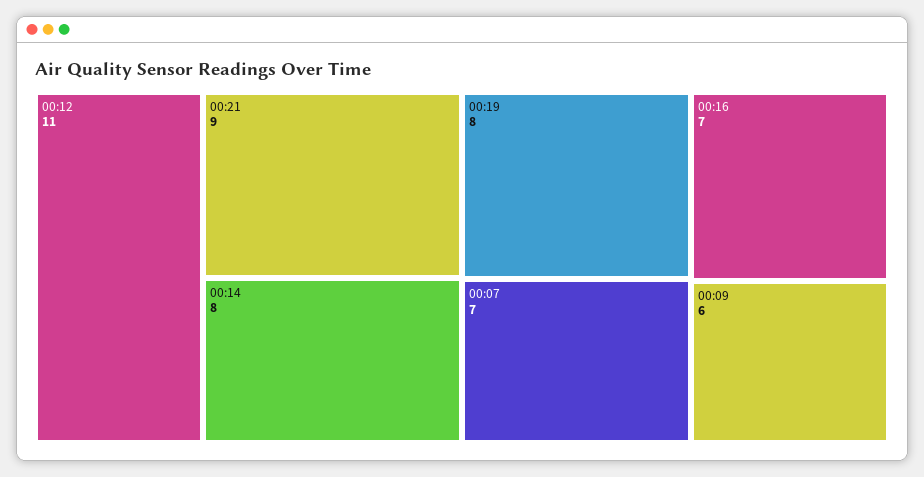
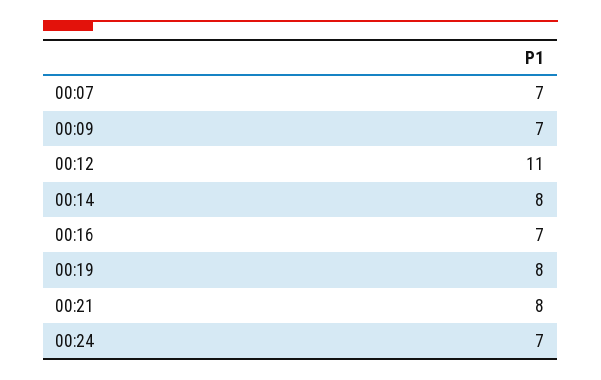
00:21: 9 -> 8
00:09: 6 -> 7
00:24: none -> 7

